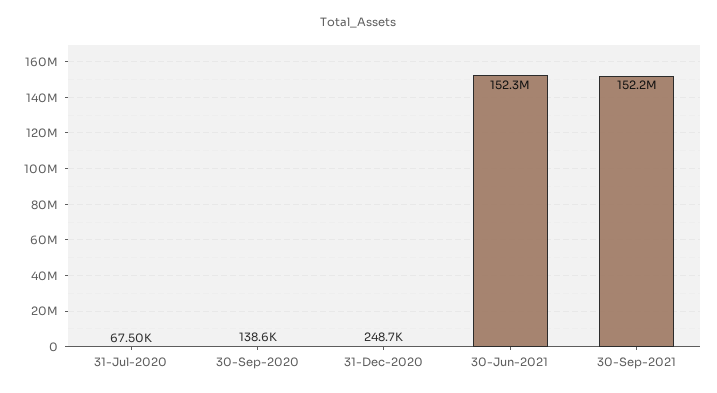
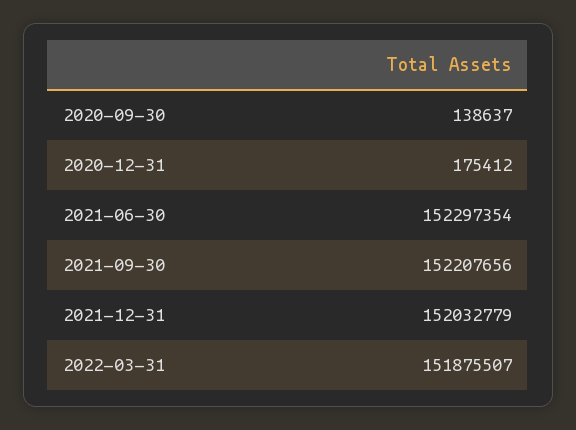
31-Jul-2020: 67500 -> none
31-Dec-2020: 248700 -> 175412
2021-12-31: none -> 152032779
2022-03-31: none -> 151875507

